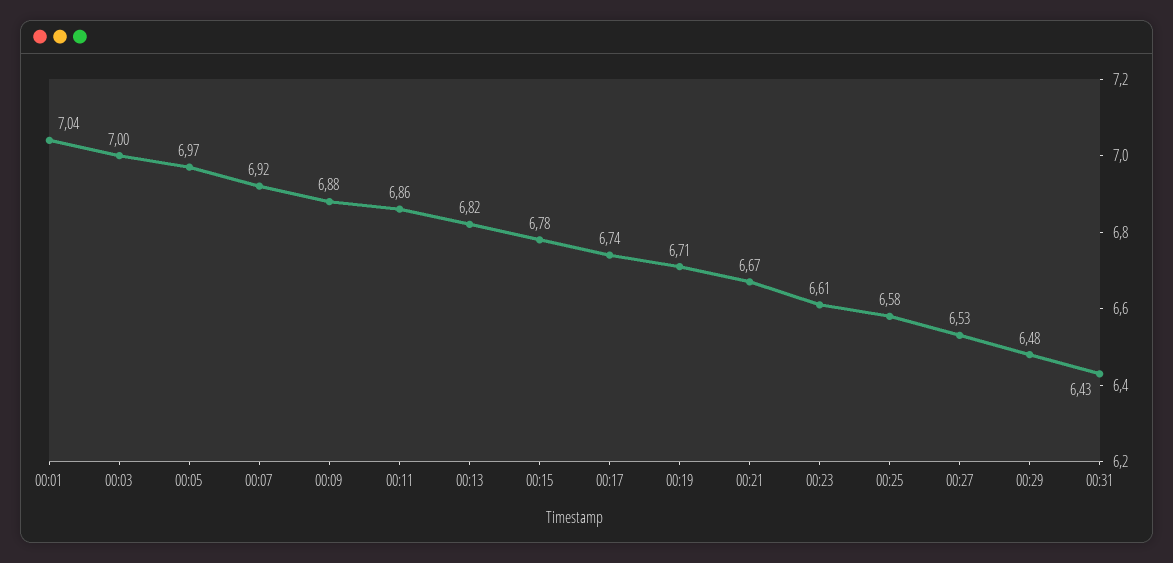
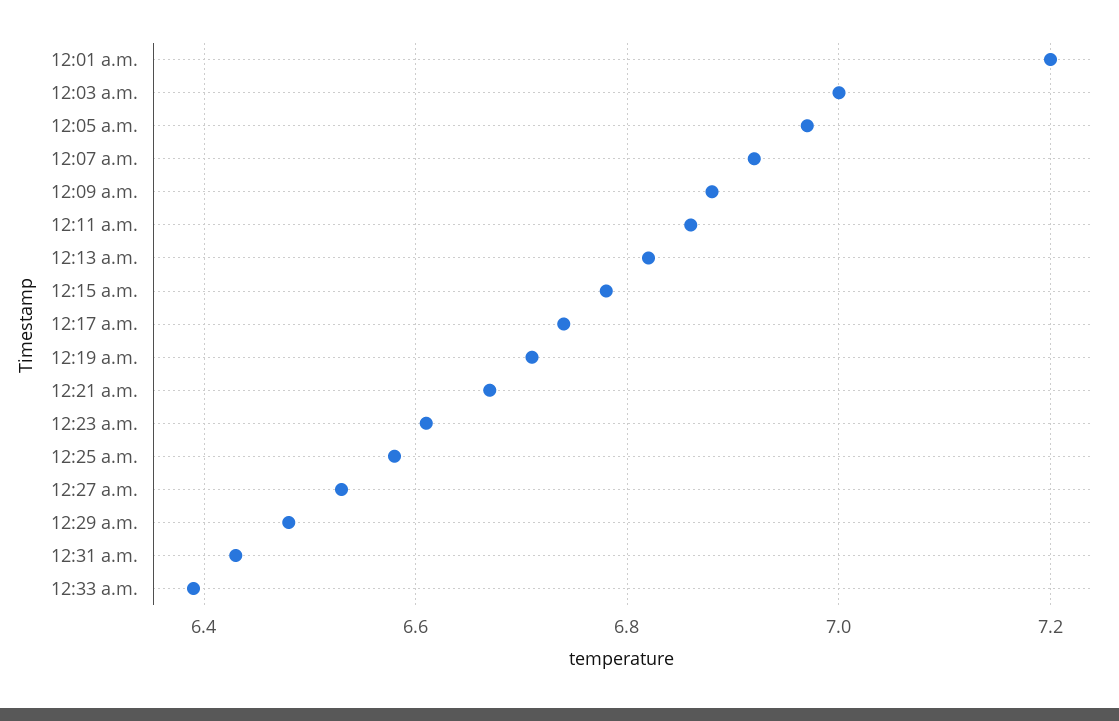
00:01: 7.04 -> 7.2
12:33 a.m.: none -> 6.4

